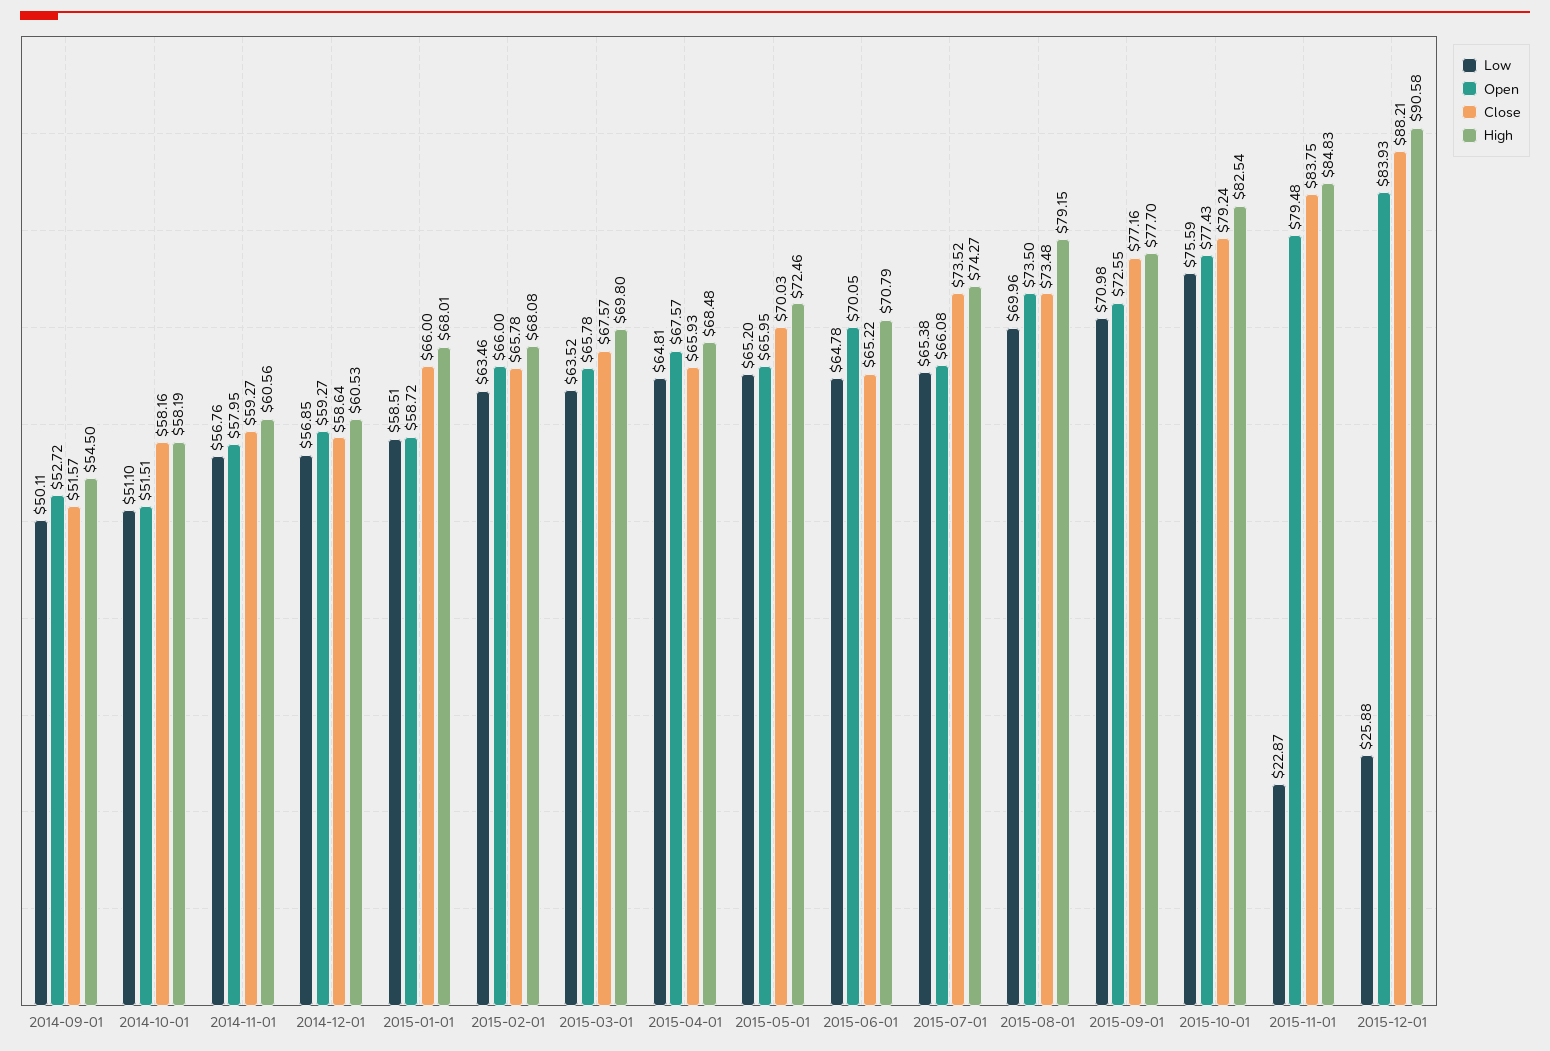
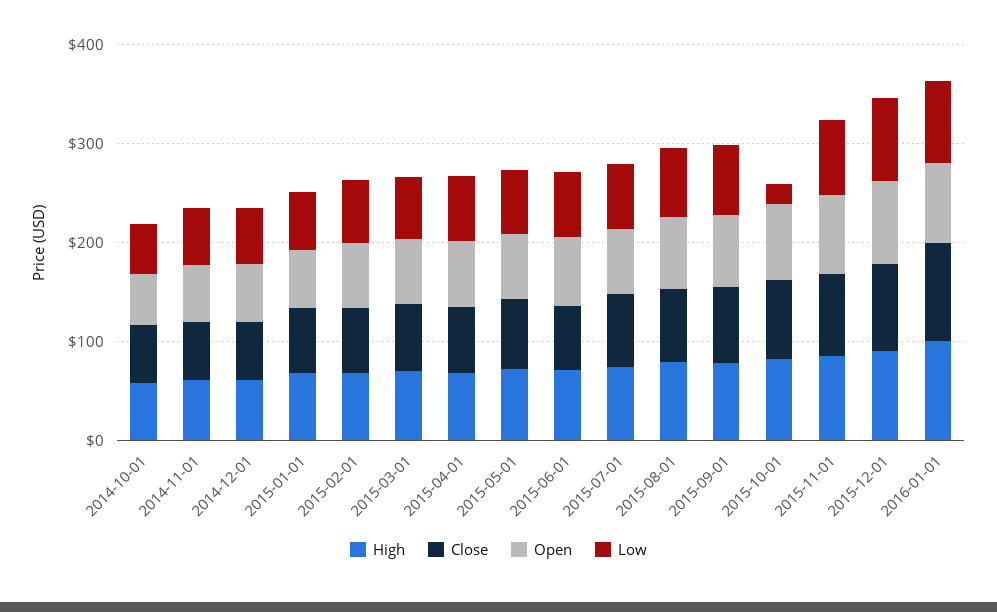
Low, 2014-09-01: 50.11 -> none
Open, 2014-09-01: 52.72 -> none
Close, 2014-09-01: 51.57 -> none
High, 2014-09-01: 54.5 -> none
Low, 2015-10-01: 75.59 -> 20
Low, 2015-11-01: 22.87 -> 80
Low, 2015-12-01: 25.88 -> 80
High, 2016-01-01: none -> 100
Close, 2016-01-01: none -> 100
Open, 2016-01-01: none -> 80
Low, 2016-01-01: none -> 80

